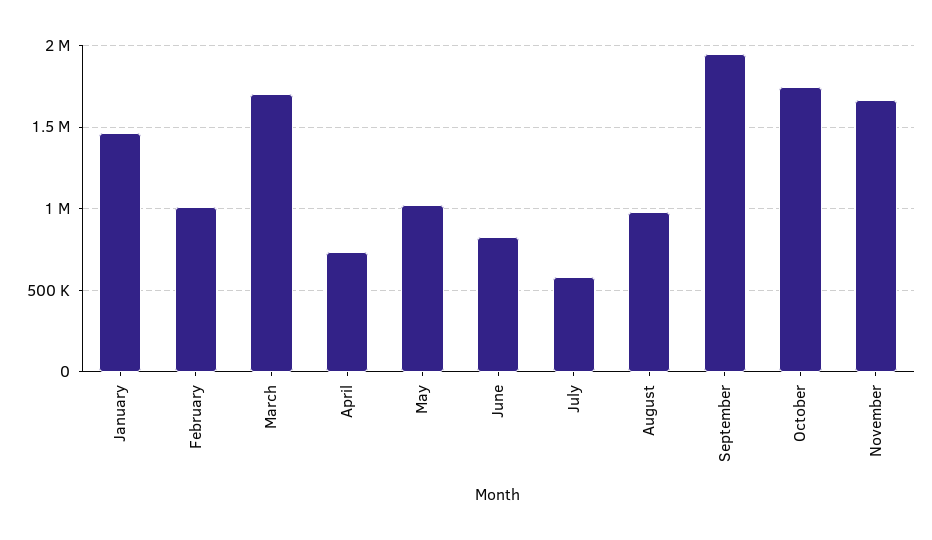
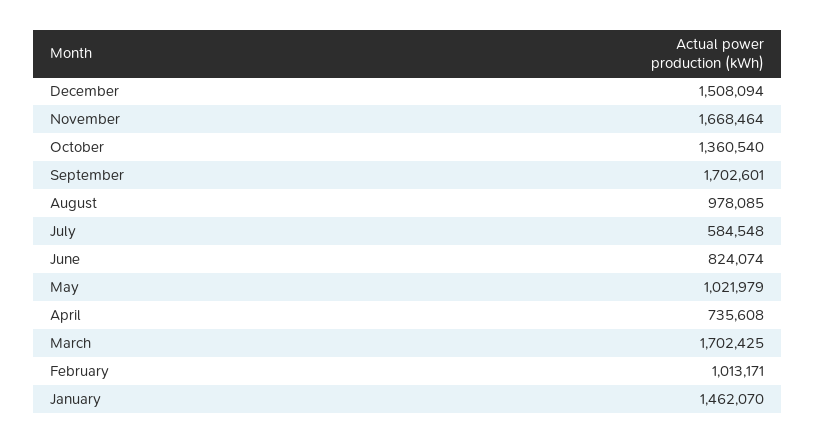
September: 1950000 -> 1702601
October: 1750000 -> 1360540
December: none -> 1508094

